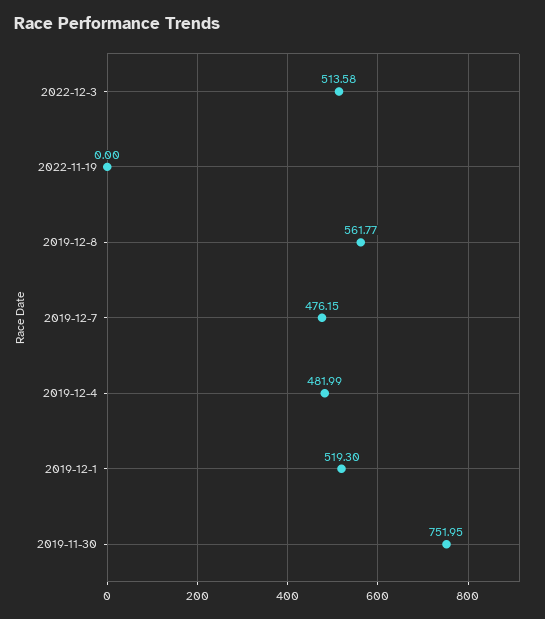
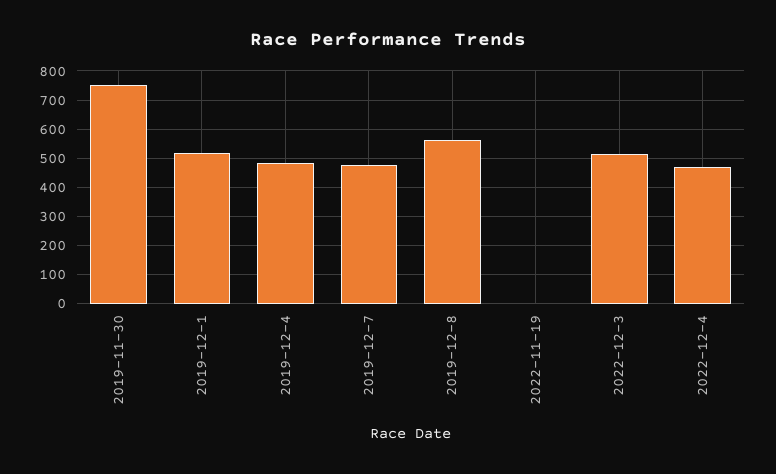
2022-12-4: none -> 475

